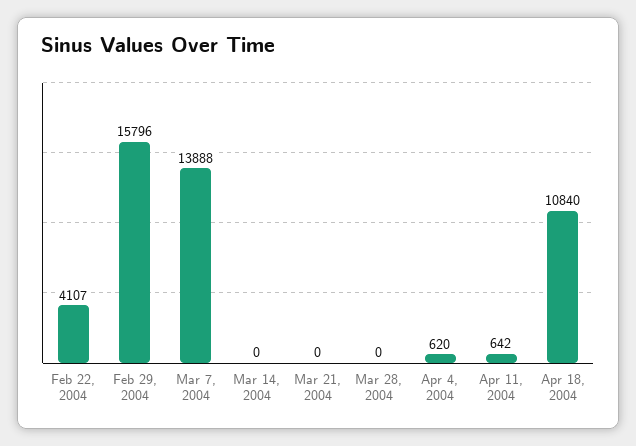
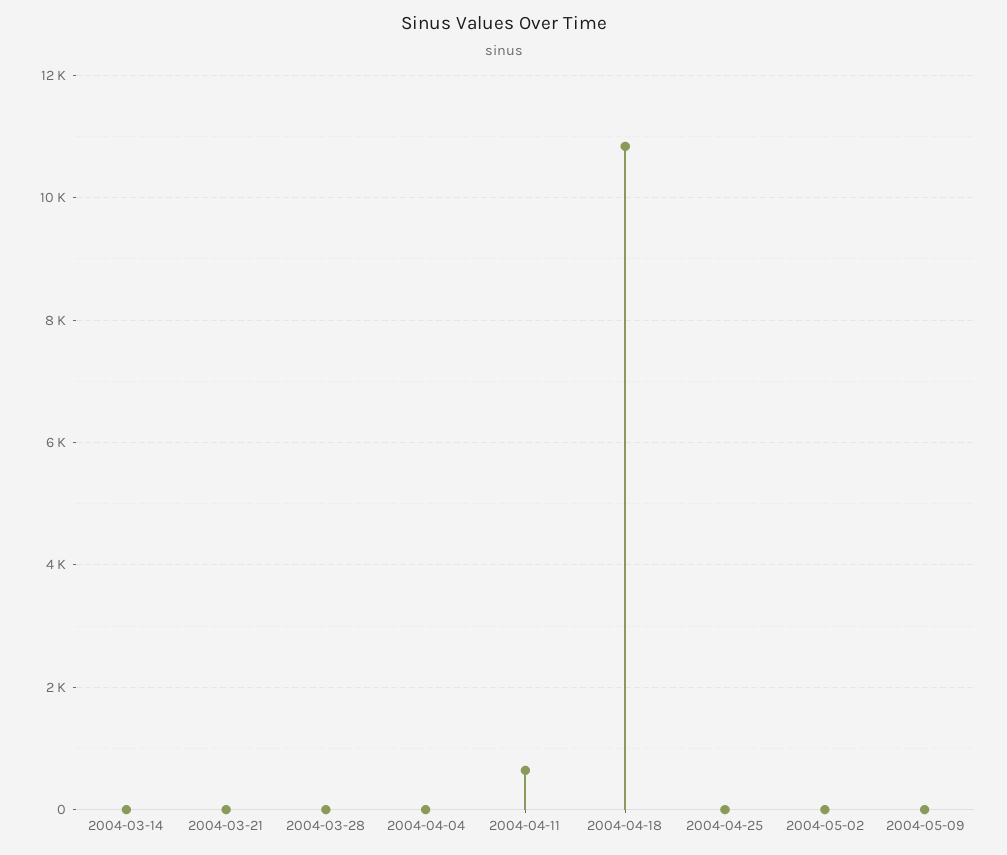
Feb 22, 2004: 4107 -> none
Feb 29, 2004: 15796 -> none
Mar 7, 2004: 13888 -> none
Apr 4, 2004: 620 -> 0
2004-04-25: none -> 0
2004-05-02: none -> 0
2004-05-09: none -> 0

